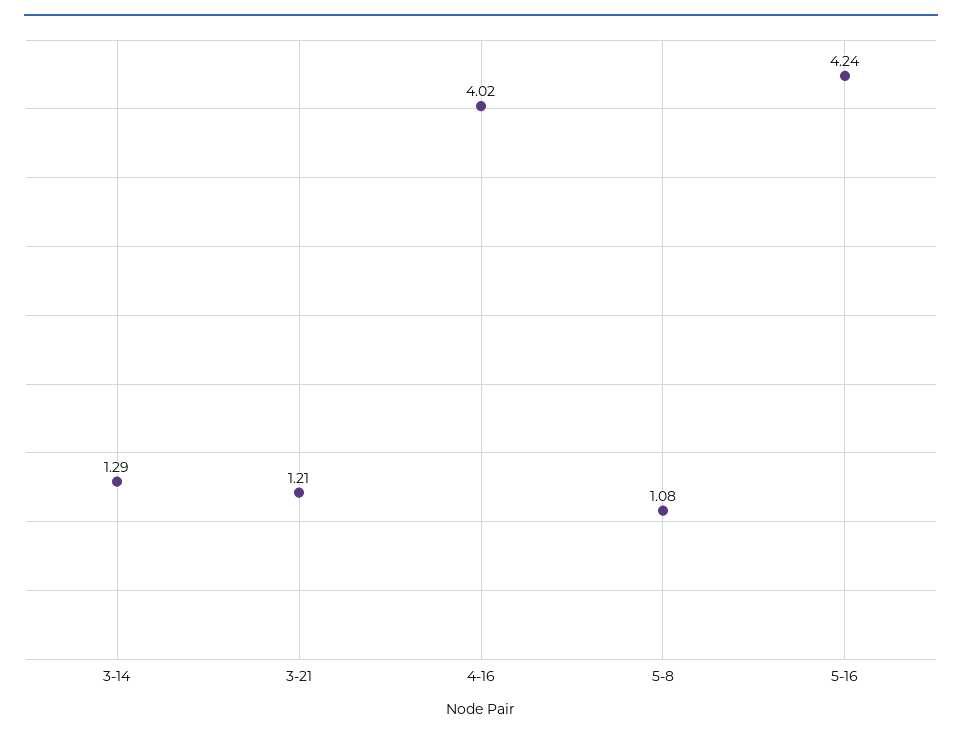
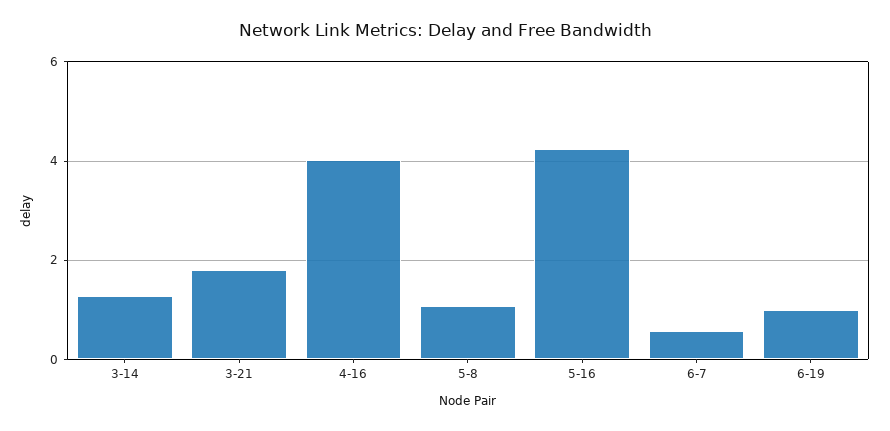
3-21: 1.21 -> 1.8
6-7: none -> 0.6
6-19: none -> 1

